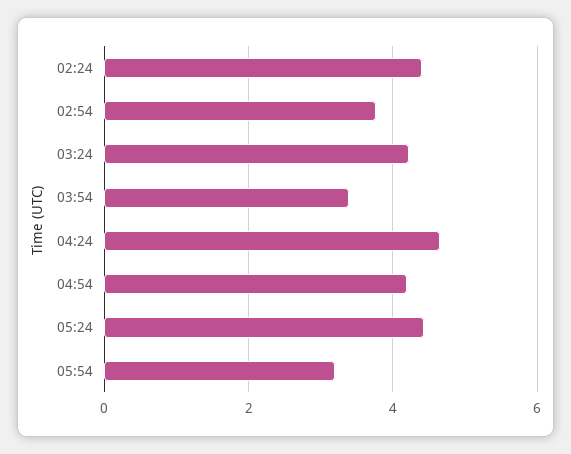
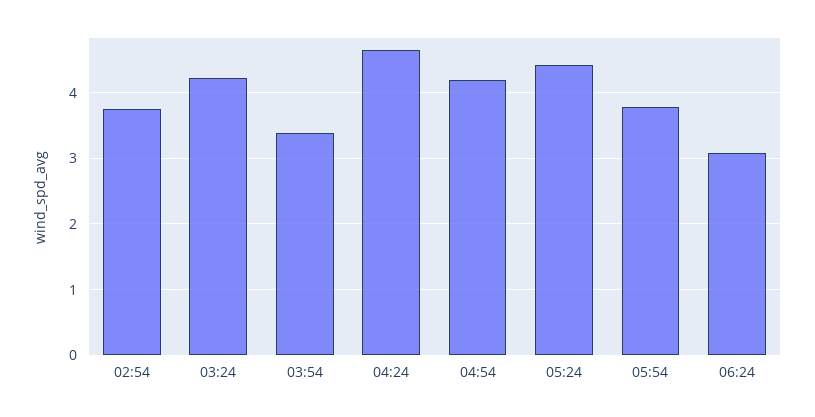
02:24: 4.4 -> none
05:54: 3.2 -> 3.8
06:24: none -> 3.1

